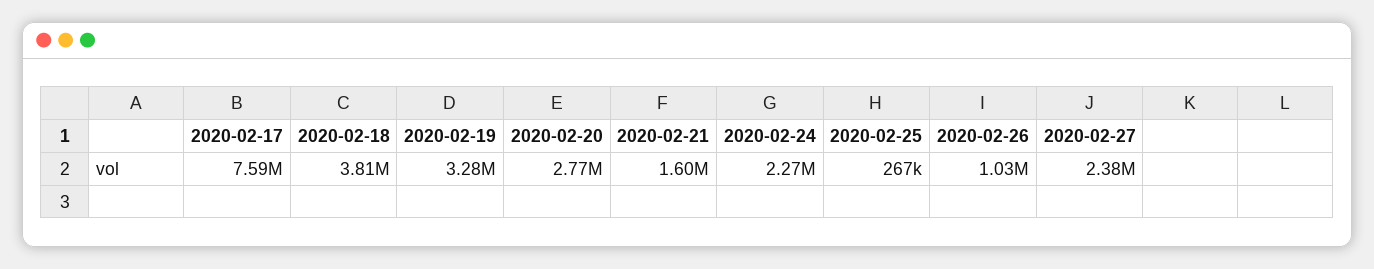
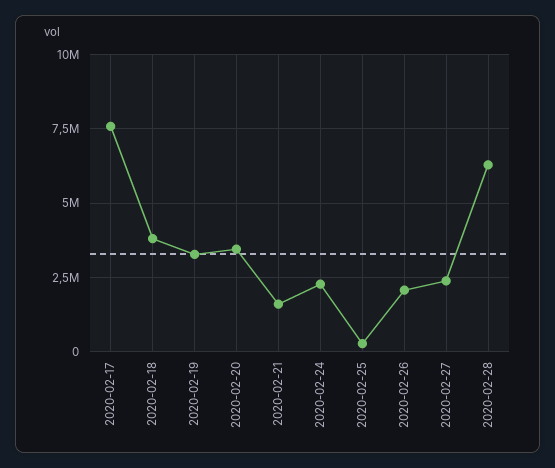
2020-02-20: 2770000 -> 3500000
2020-02-26: 1030000 -> 2000000
2020-02-28: none -> 6250000

